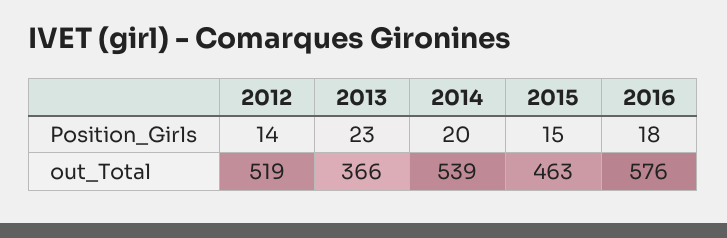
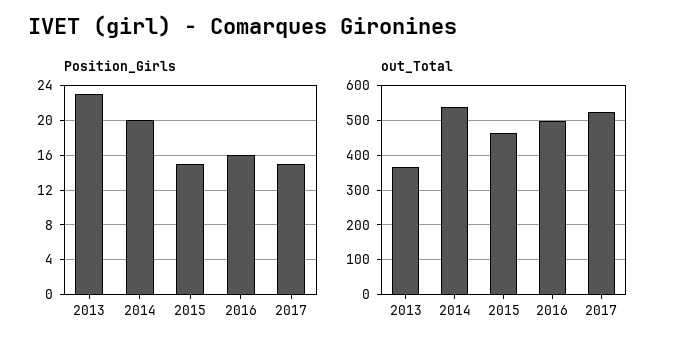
Position_Girls, 2012: 14 -> none
Position_Girls, 2016: 18 -> 16
out_Total, 2012: 519 -> none
out_Total, 2016: 576 -> 500
Position_Girls, 2017: none -> 15
out_Total, 2017: none -> 520

